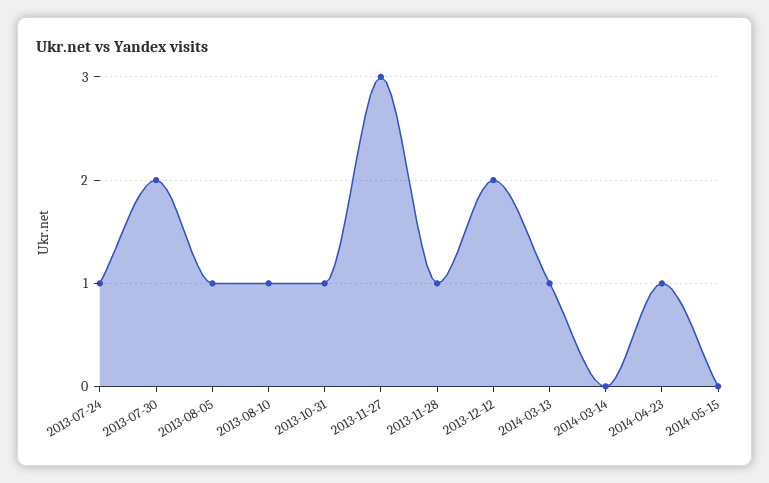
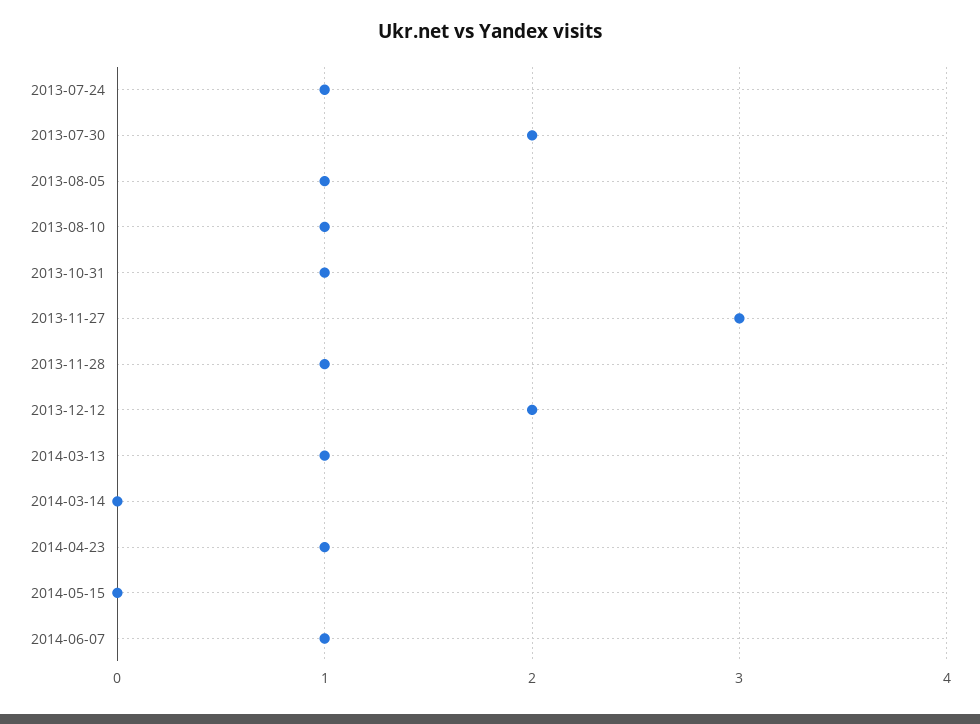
2014-06-07: none -> 1

